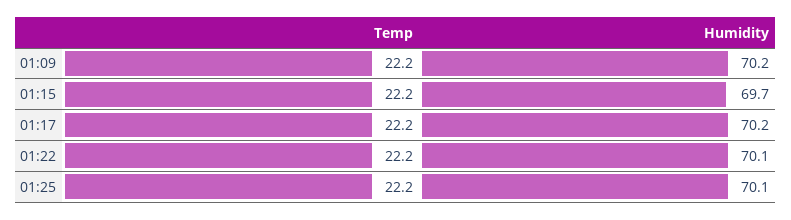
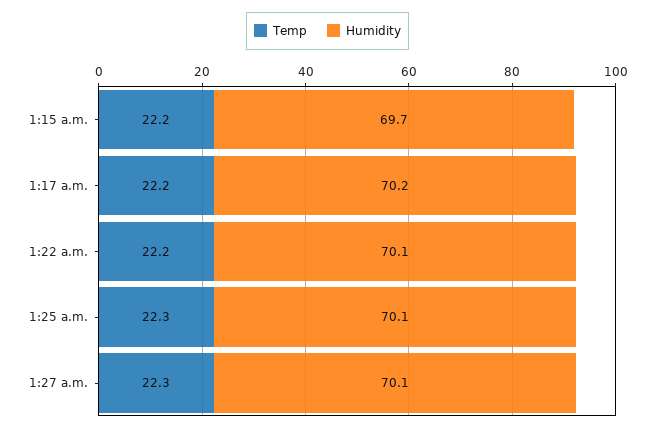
Temp, 01:09: 22.2 -> none
Humidity, 01:09: 70.2 -> none
Temp, 01:25: 22.2 -> 22.3
Temp, 1:27 a.m.: none -> 22.3
Humidity, 1:27 a.m.: none -> 70.1

